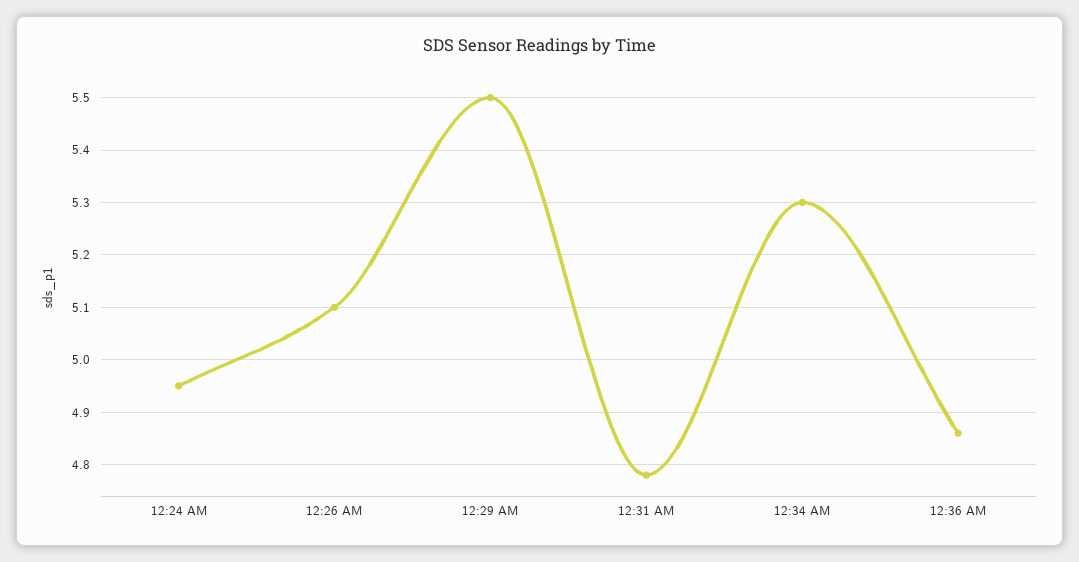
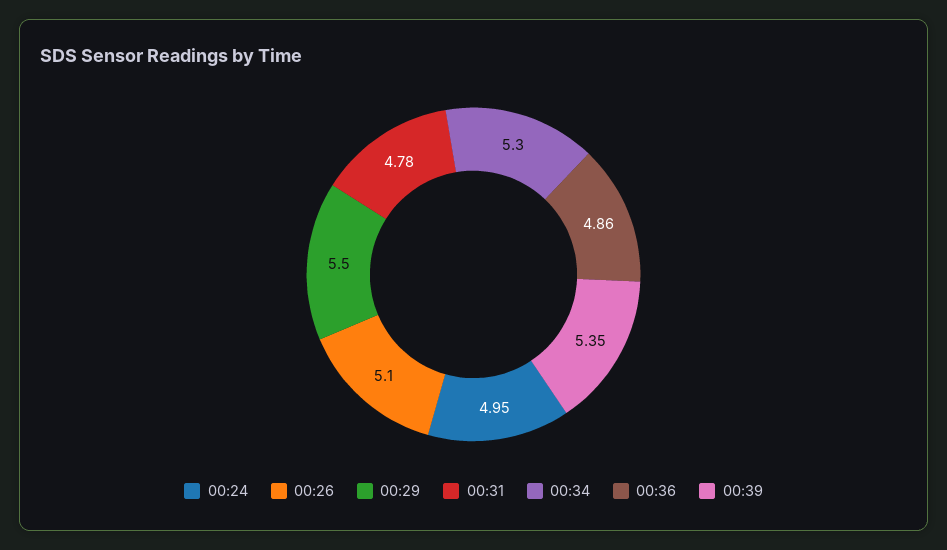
00:39: none -> 5.35

